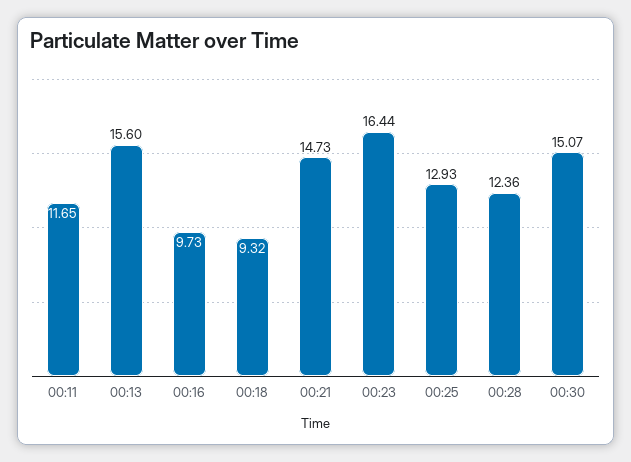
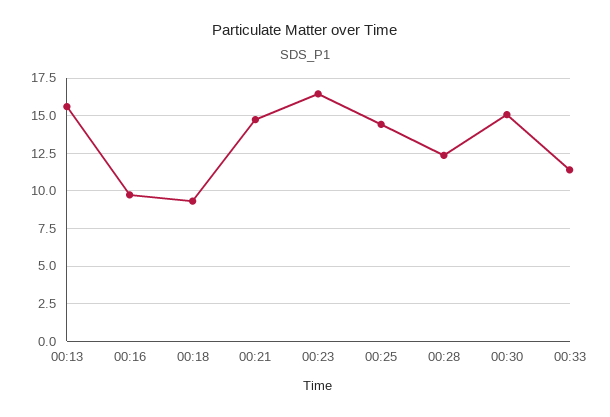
00:11: 11.65 -> none
00:25: 12.93 -> 14.5
00:33: none -> 11.5

